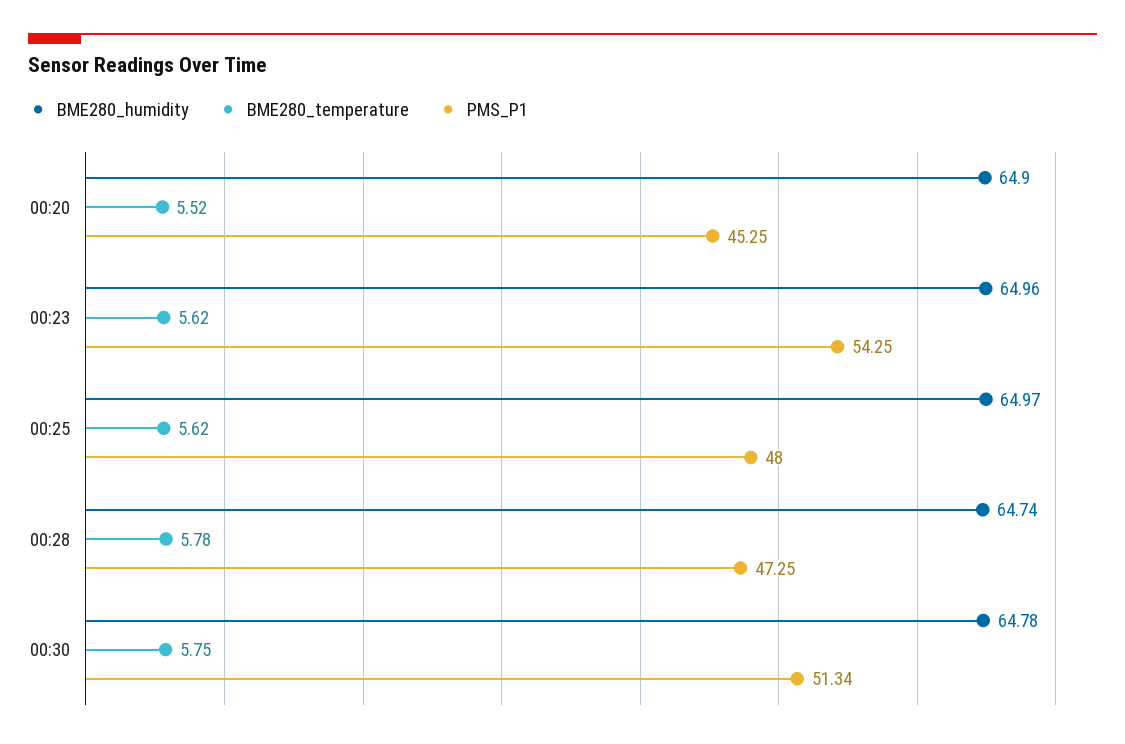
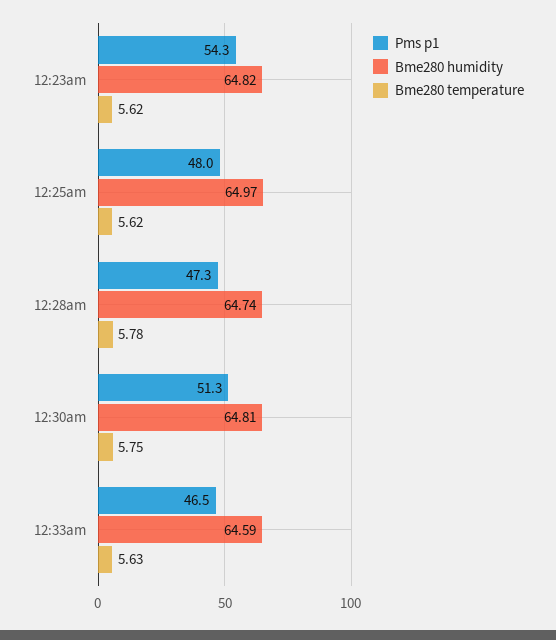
BME280_humidity, 00:20: 64.9 -> none
BME280_temperature, 00:20: 5.52 -> none
PMS_P1, 00:20: 45.25 -> none
BME280_humidity, 00:23: 64.96 -> 64.82
BME280_humidity, 00:30: 64.78 -> 64.81
PMS_P1, 12:33am: none -> 46.5
BME280_humidity, 12:33am: none -> 64.59
BME280_temperature, 12:33am: none -> 5.63

